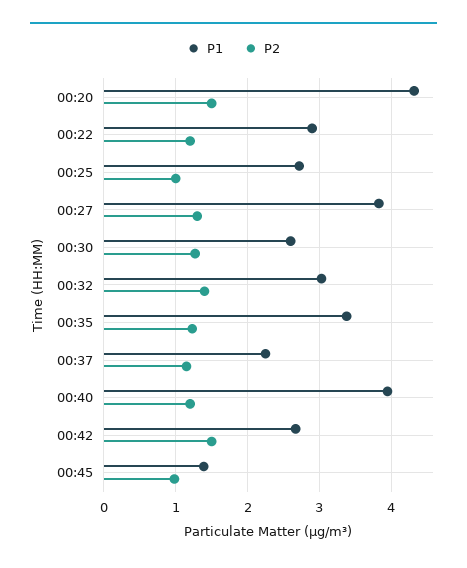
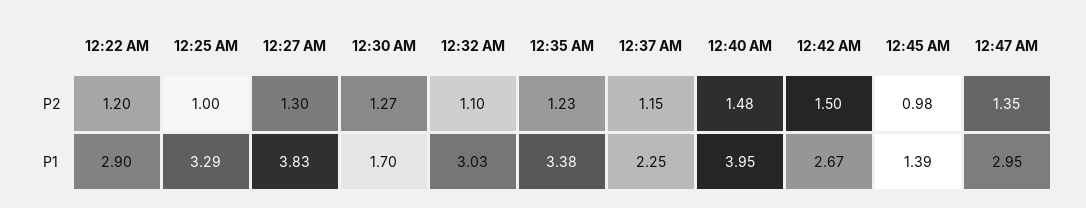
P1, 00:20: 4.3 -> none
P2, 00:20: 1.5 -> none
P1, 00:25: 2.7 -> 3.29
P1, 00:30: 2.6 -> 1.7
P2, 00:32: 1.4 -> 1.1
P2, 00:40: 1.2 -> 1.48
P2, 12:47 AM: none -> 1.35
P1, 12:47 AM: none -> 2.95

